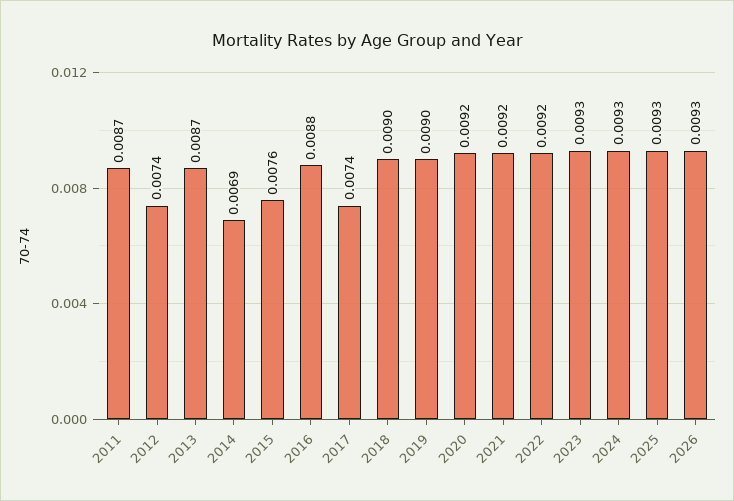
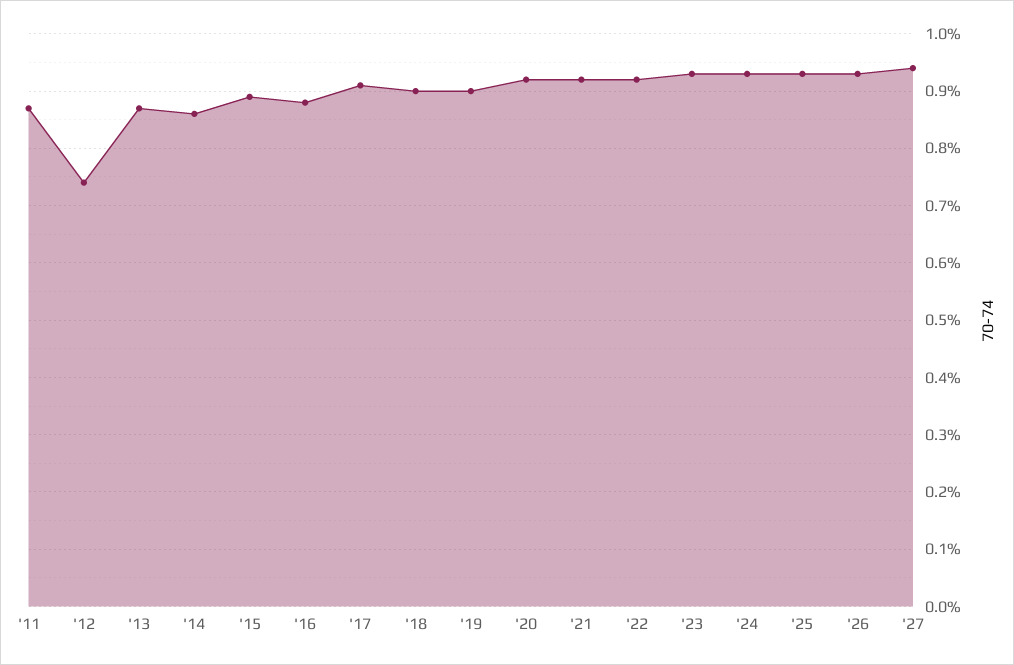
2014: 0.0069 -> 0.0085
2015: 0.0076 -> 0.009
2017: 0.0074 -> 0.009
'27: none -> 0.0095

